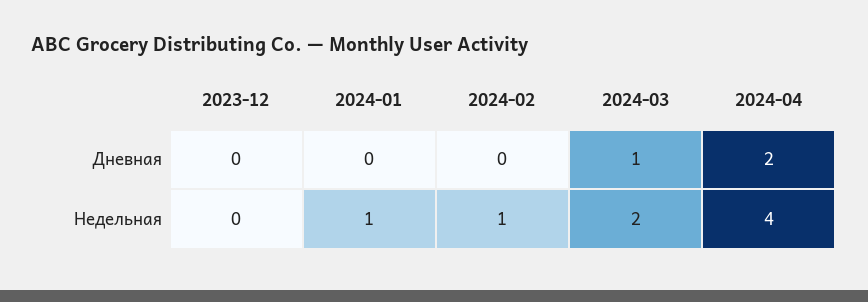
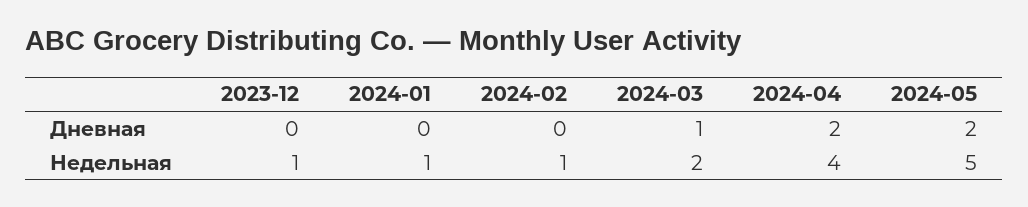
2023-12, Недельная: 0 -> 1
2024-05, Дневная: none -> 2
2024-05, Недельная: none -> 5

